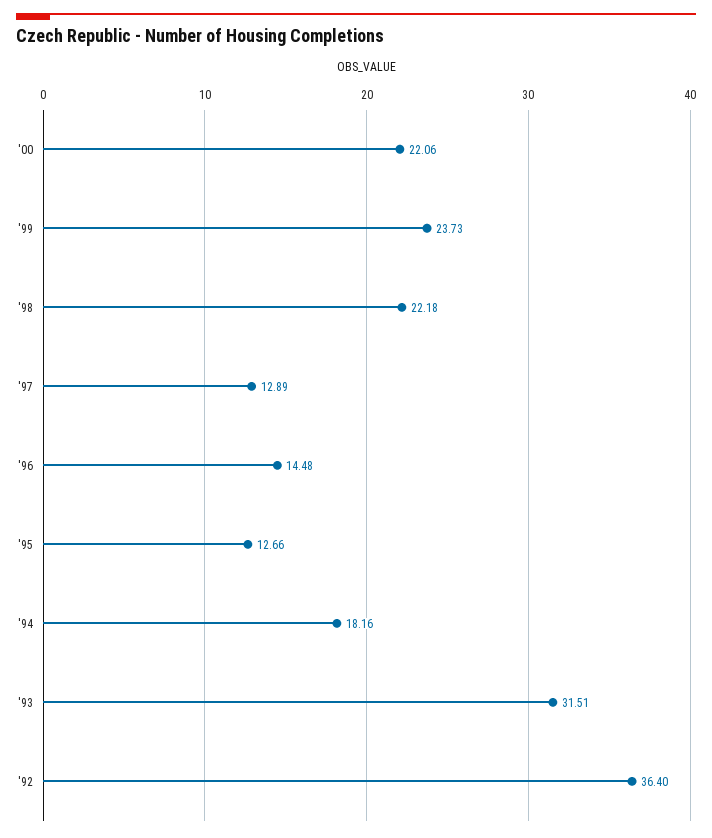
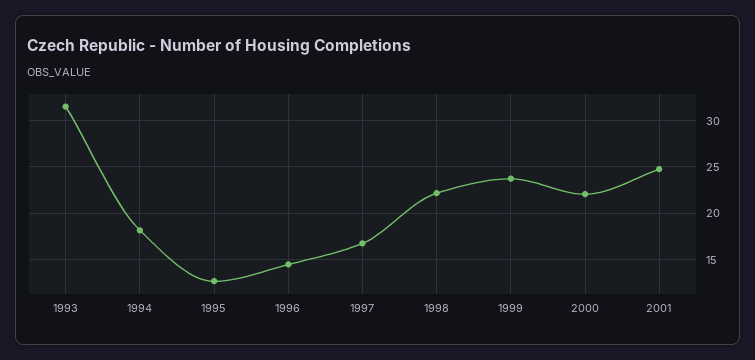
'97: 12.89 -> 17
'92: 36.4 -> none
2001: none -> 25

